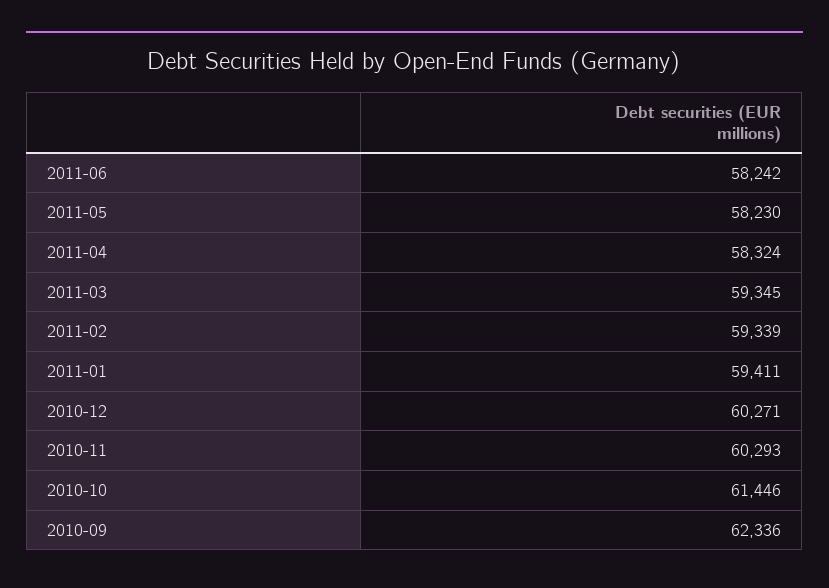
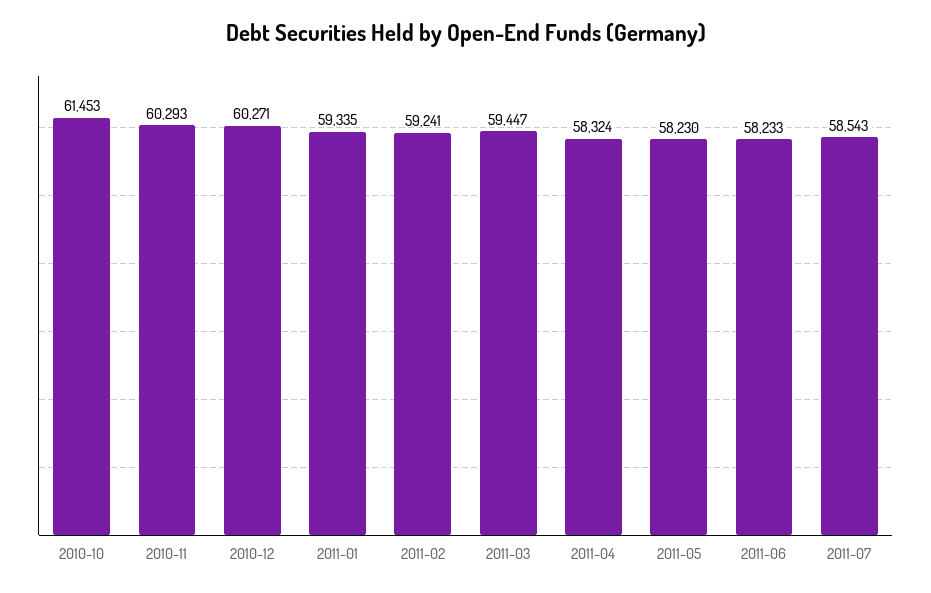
2011-06: 58242 -> 58233
2011-03: 59345 -> 59447
2011-02: 59339 -> 59241
2011-01: 59411 -> 59335
2010-10: 61446 -> 61453
2010-09: 62336 -> none
2011-07: none -> 58543

